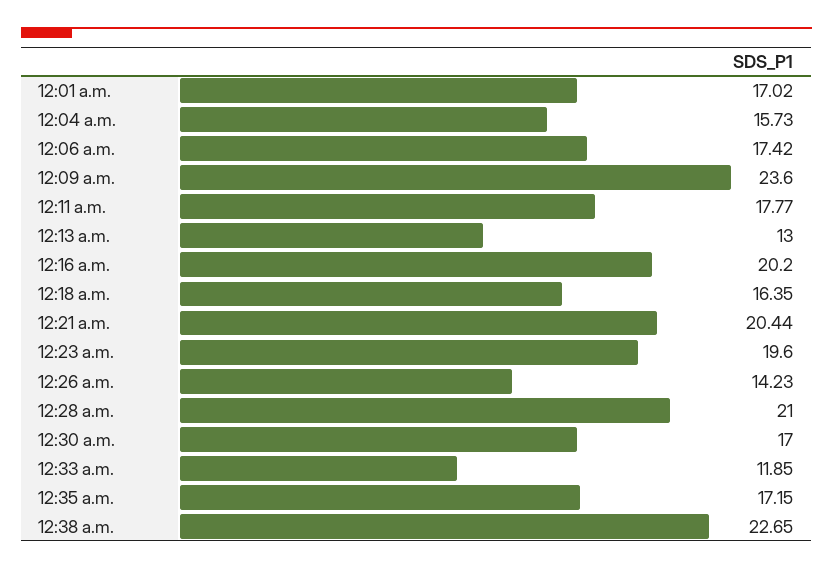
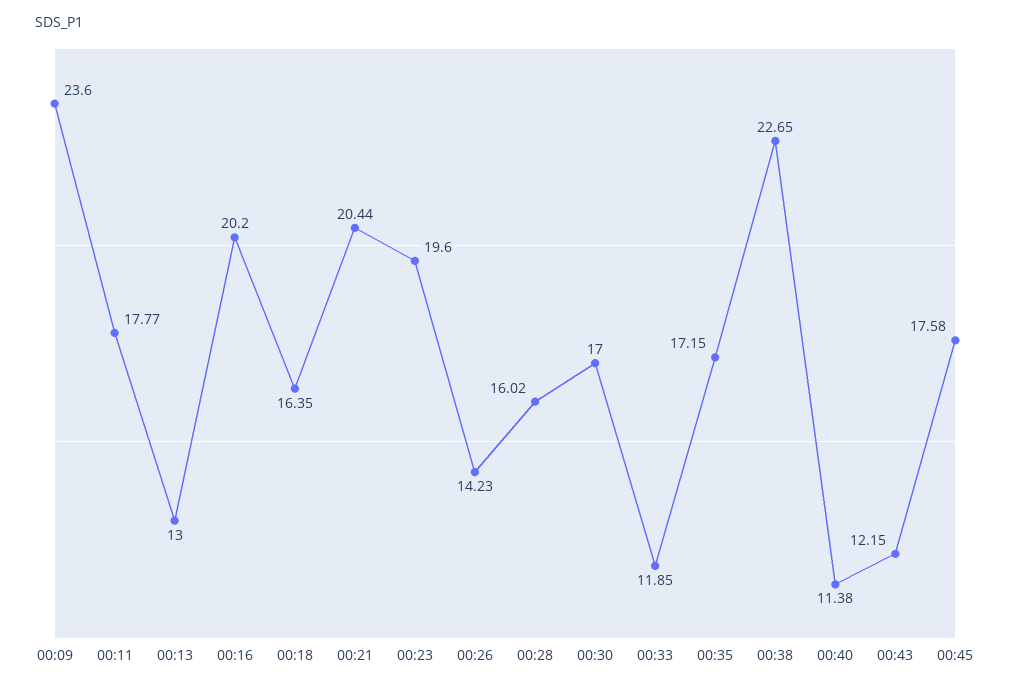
12:01 a.m.: 17.02 -> none
12:04 a.m.: 15.73 -> none
12:06 a.m.: 17.42 -> none
12:28 a.m.: 21 -> 16.02
00:40: none -> 11.38
00:43: none -> 12.15
00:45: none -> 17.58

